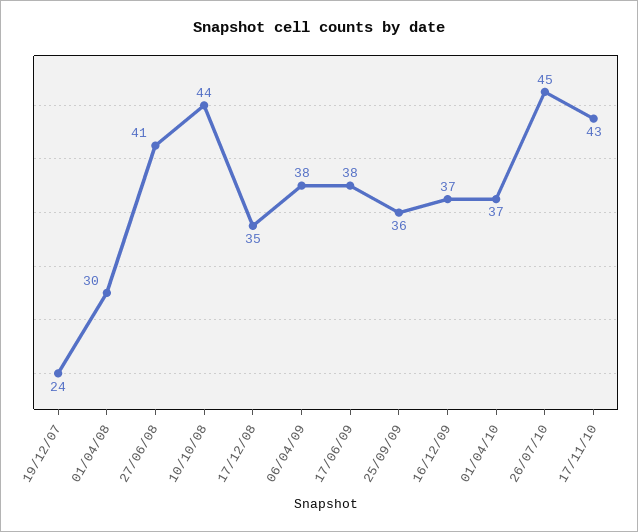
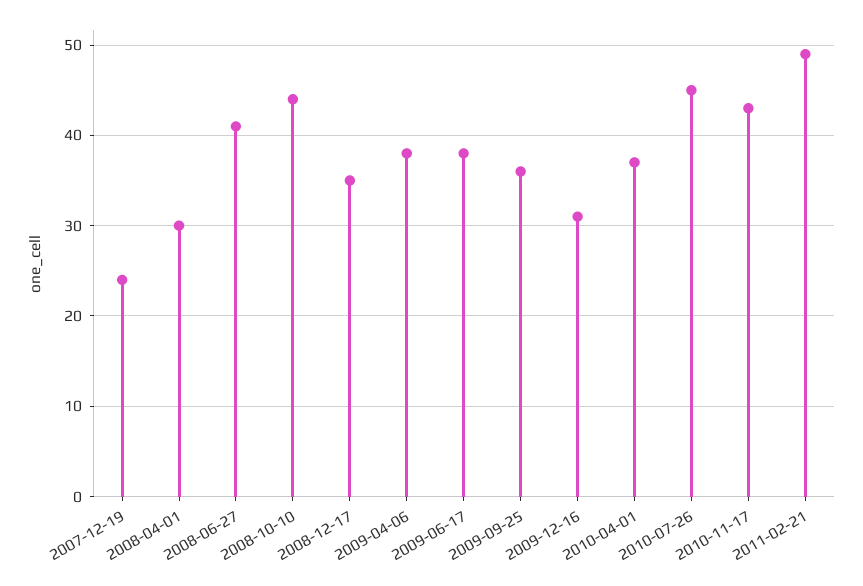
16/12/09: 37 -> 31
2011-02-21: none -> 49

